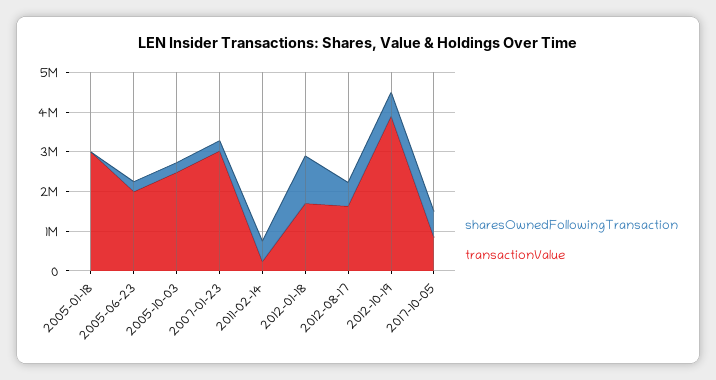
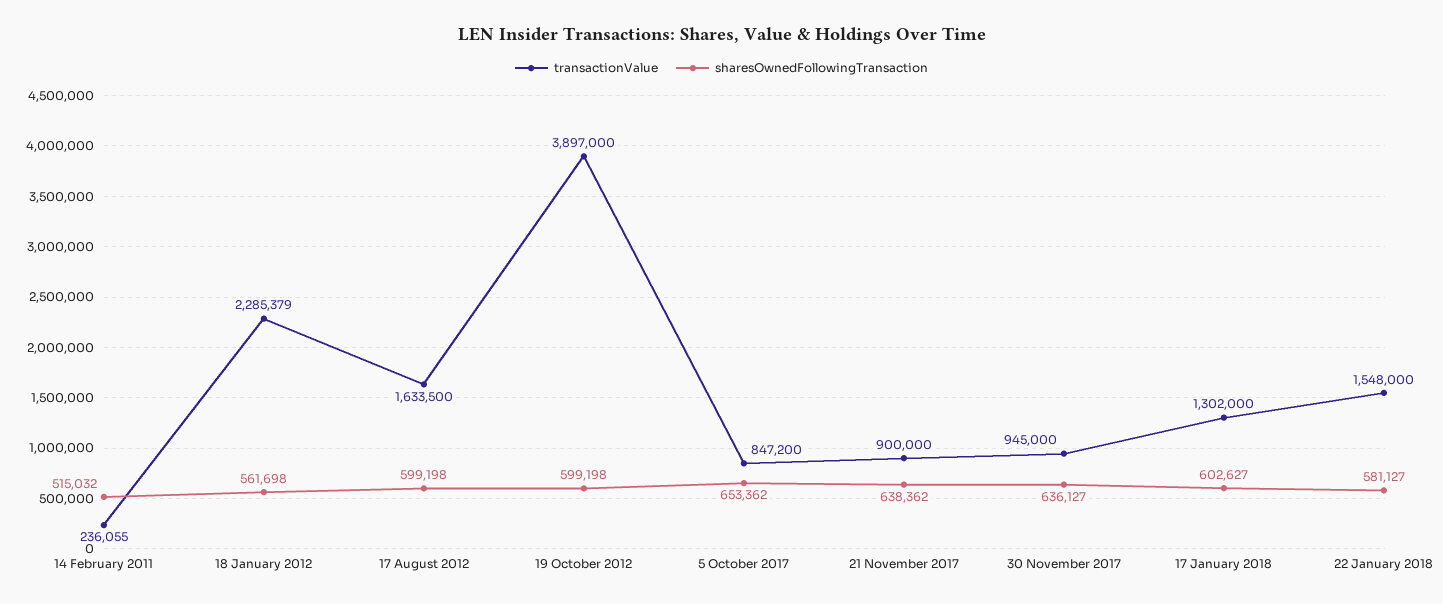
sharesOwnedFollowingTransaction, 2005-01-18: 0 -> none
transactionValue, 2005-01-18: 3000000 -> none
sharesOwnedFollowingTransaction, 2005-06-23: 250000 -> none
transactionValue, 2005-06-23: 2000000 -> none
sharesOwnedFollowingTransaction, 2005-10-03: 250000 -> none
transactionValue, 2005-10-03: 2500000 -> none
sharesOwnedFollowingTransaction, 2007-01-23: 250000 -> none
transactionValue, 2007-01-23: 3000000 -> none
sharesOwnedFollowingTransaction, 2012-01-18: 1250000 -> 561698
transactionValue, 2012-01-18: 1750000 -> 2285379
transactionValue, 21 November 2017: none -> 900000
sharesOwnedFollowingTransaction, 21 November 2017: none -> 638362
transactionValue, 30 November 2017: none -> 945000
sharesOwnedFollowingTransaction, 30 November 2017: none -> 636127
transactionValue, 17 January 2018: none -> 1302000
sharesOwnedFollowingTransaction, 17 January 2018: none -> 602627
transactionValue, 22 January 2018: none -> 1548000
sharesOwnedFollowingTransaction, 22 January 2018: none -> 581127

